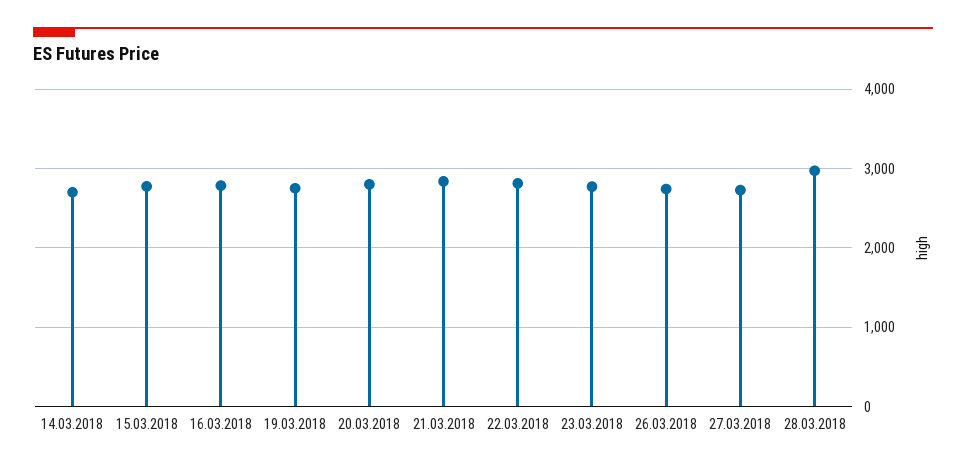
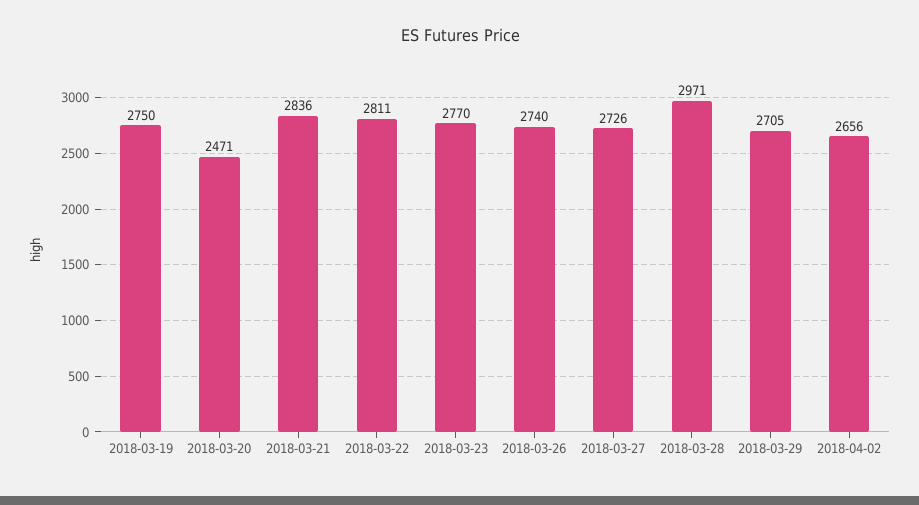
14.03.2018: 2700 -> none
15.03.2018: 2800 -> none
16.03.2018: 2800 -> none
20.03.2018: 2800 -> 2471
2018-03-29: none -> 2705
2018-04-02: none -> 2656

